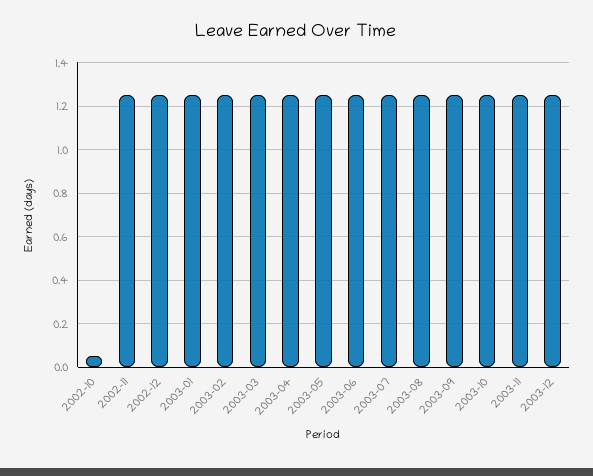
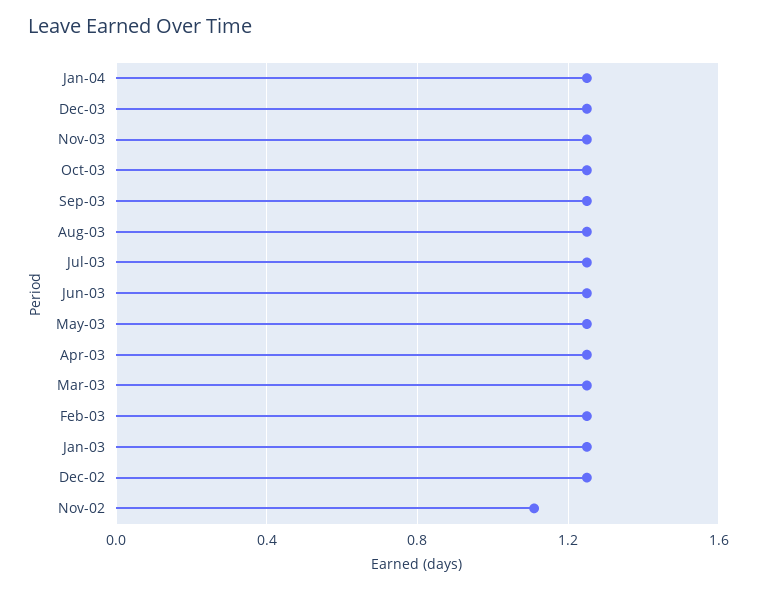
2002-10: 0.05 -> none
2002-11: 1.25 -> 1.1
Jan-04: none -> 1.25

